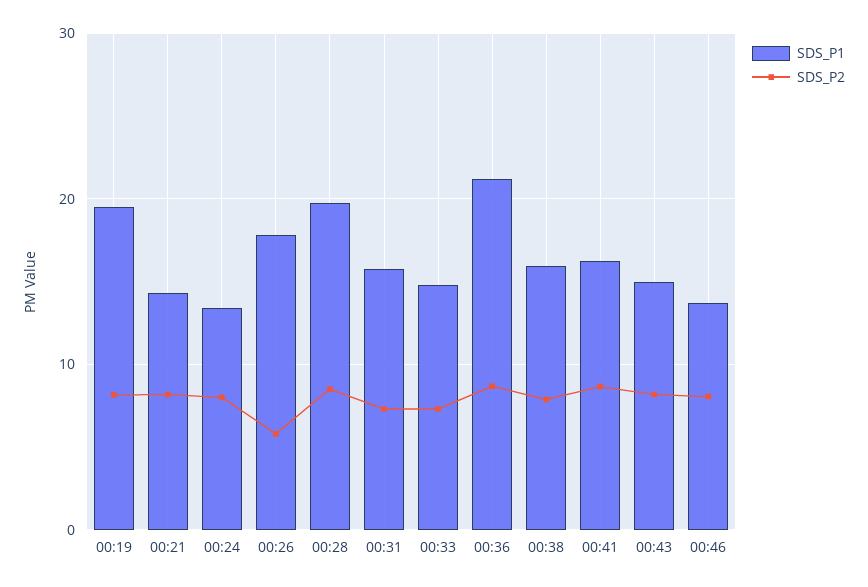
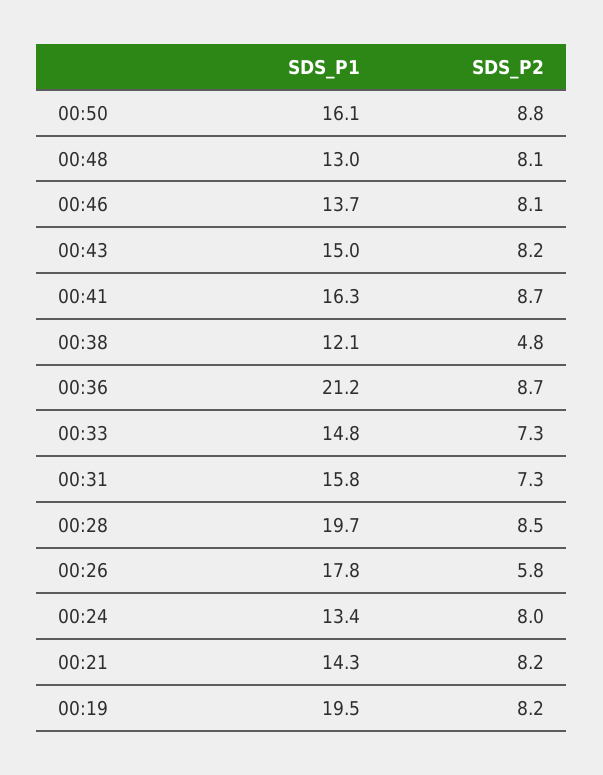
SDS_P1, 00:38: 16 -> 12.1
SDS_P2, 00:38: 8 -> 4.8
SDS_P1, 00:50: none -> 16.1
SDS_P2, 00:50: none -> 8.8
SDS_P1, 00:48: none -> 13
SDS_P2, 00:48: none -> 8.1

